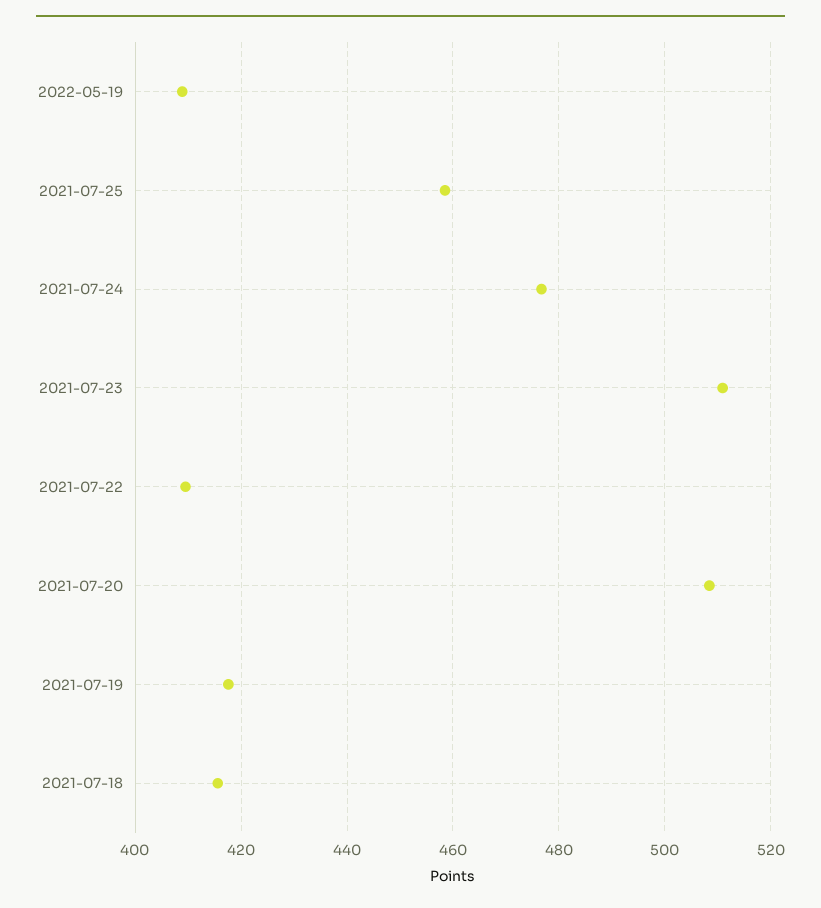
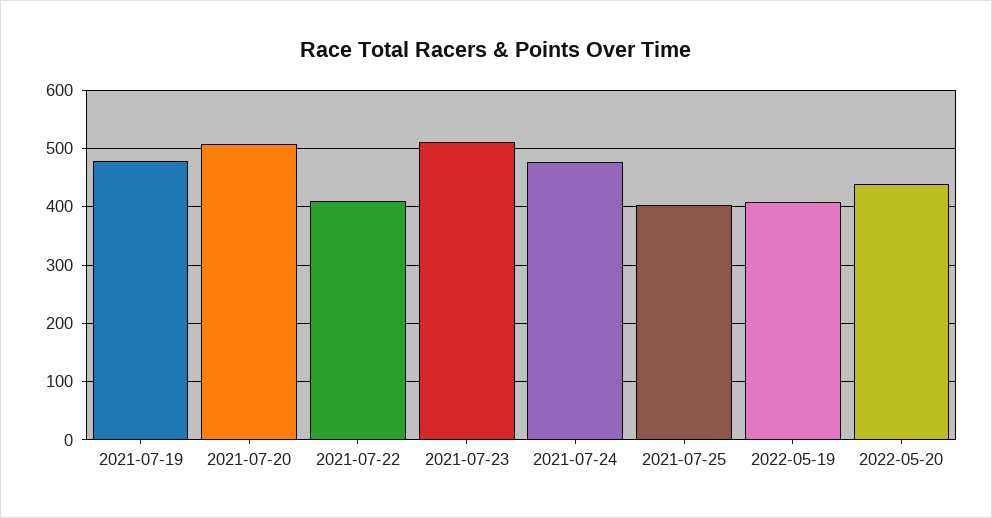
2021-07-25: 458 -> 400
2021-07-19: 418 -> 480
2021-07-18: 416 -> none
2022-05-20: none -> 440

